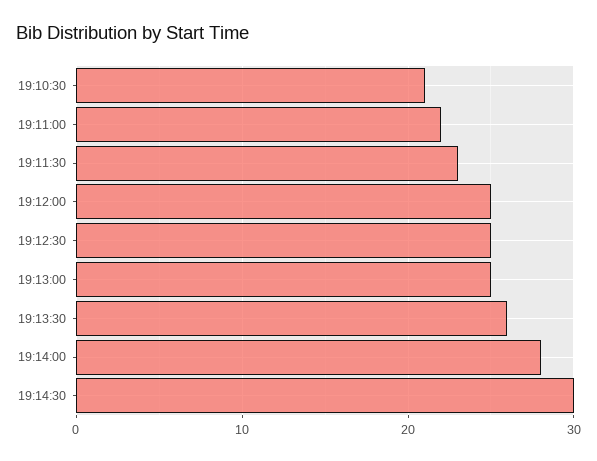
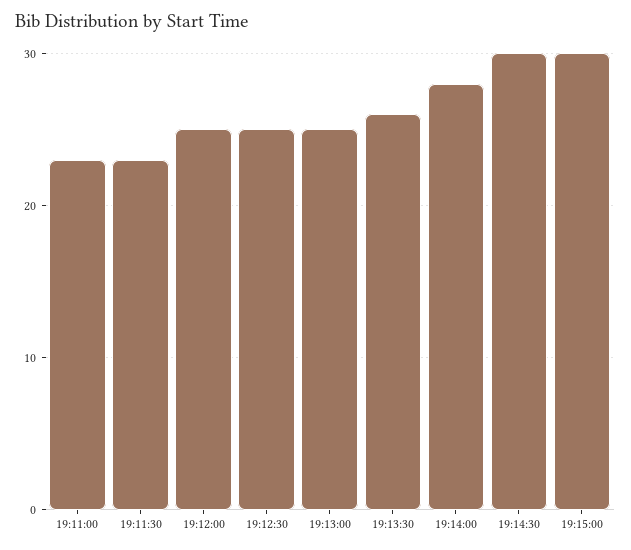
19:10:30: 21 -> none
19:11:00: 22 -> 23
19:15:00: none -> 30

